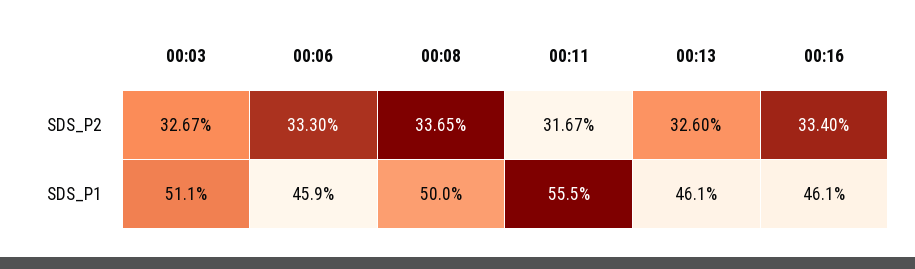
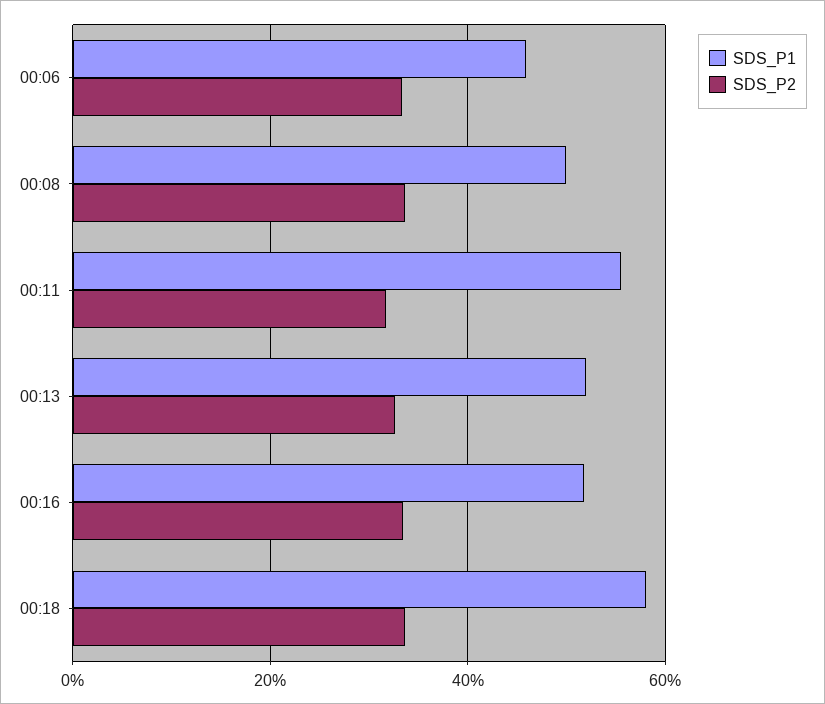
SDS_P2, 00:03: 32.67 -> none
SDS_P1, 00:03: 51.1 -> none
SDS_P1, 00:13: 46.1 -> 52
SDS_P1, 00:16: 46.1 -> 52
SDS_P1, 00:18: none -> 58
SDS_P2, 00:18: none -> 34

